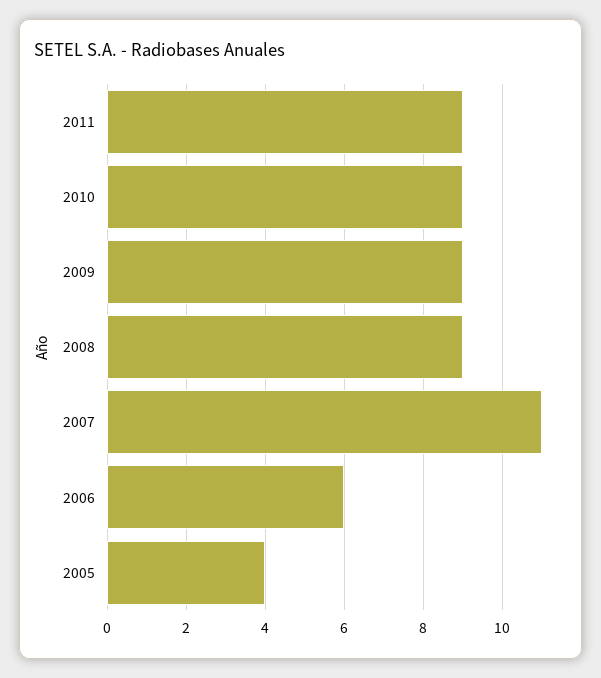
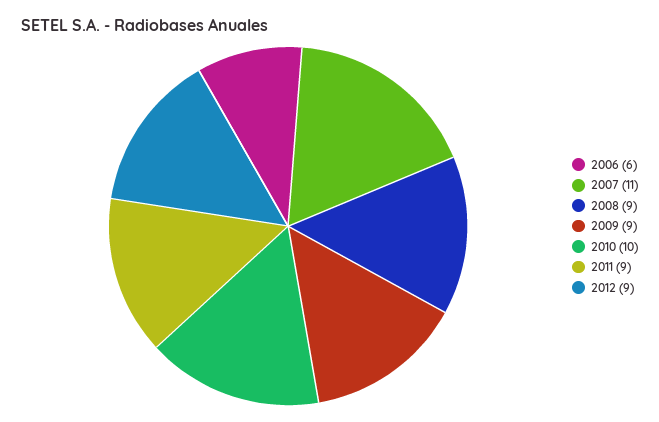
2010: 9 -> 10
2005: 4 -> none
2012: none -> 9

